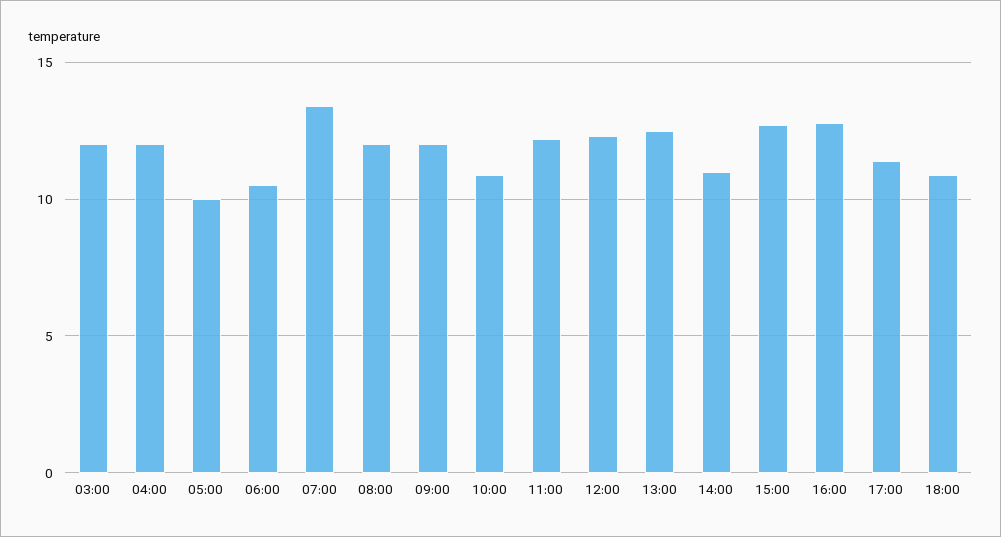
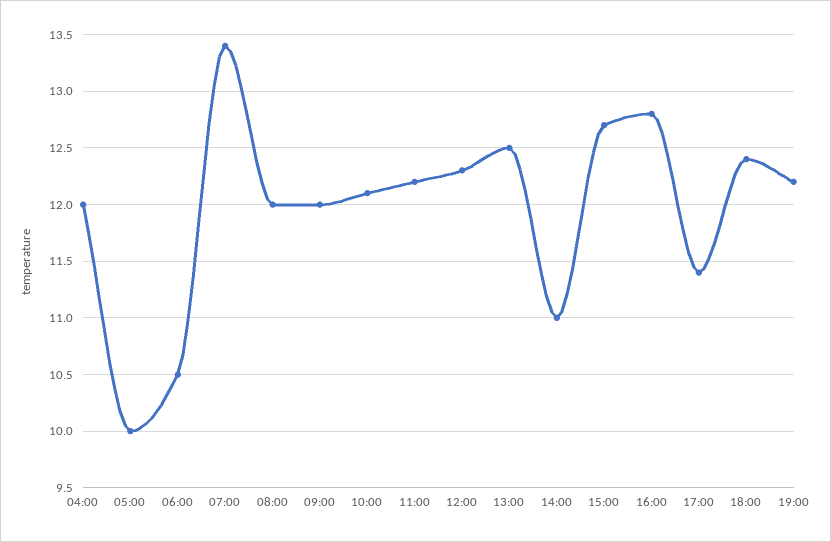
03:00: 12 -> none
10:00: 11 -> 12.1
18:00: 11 -> 12.4
19:00: none -> 12.2

